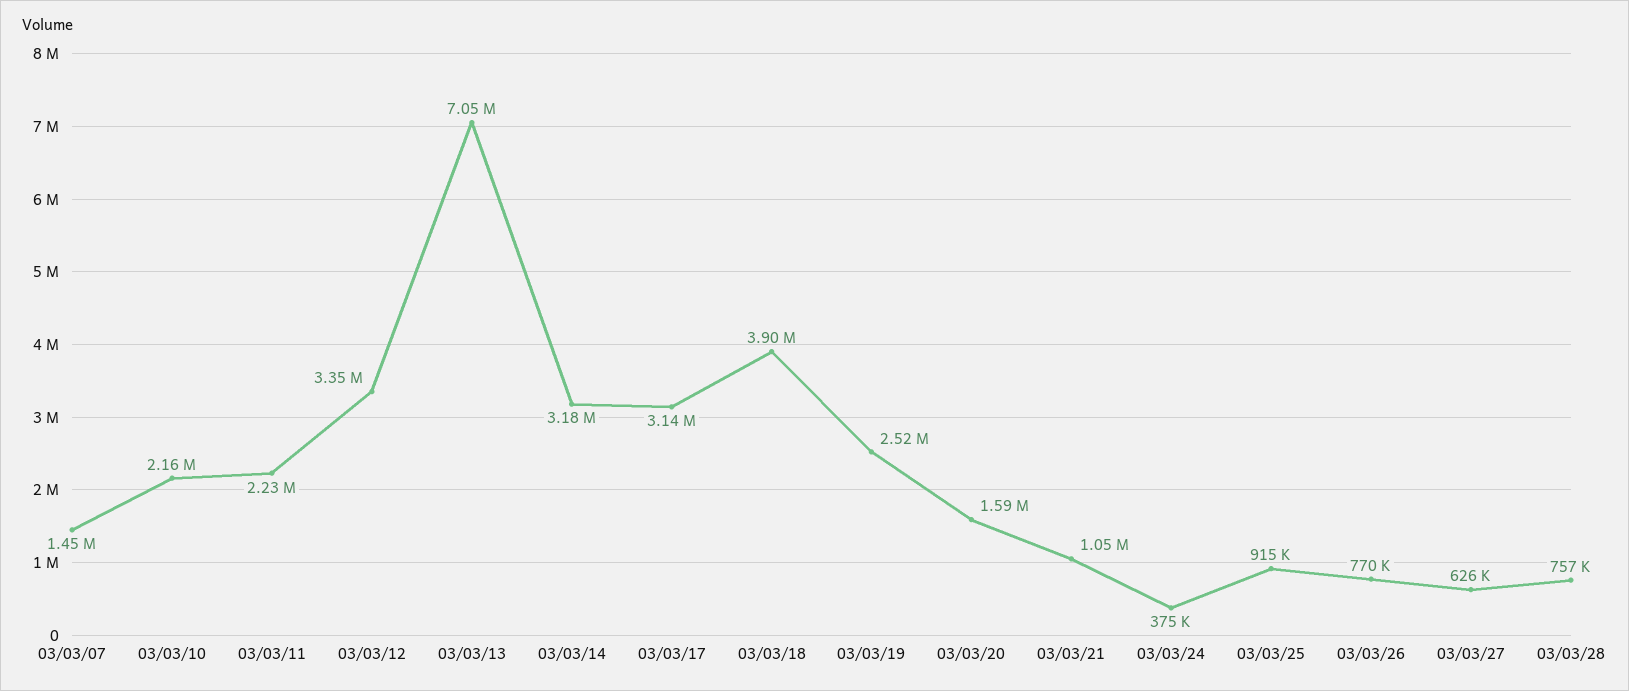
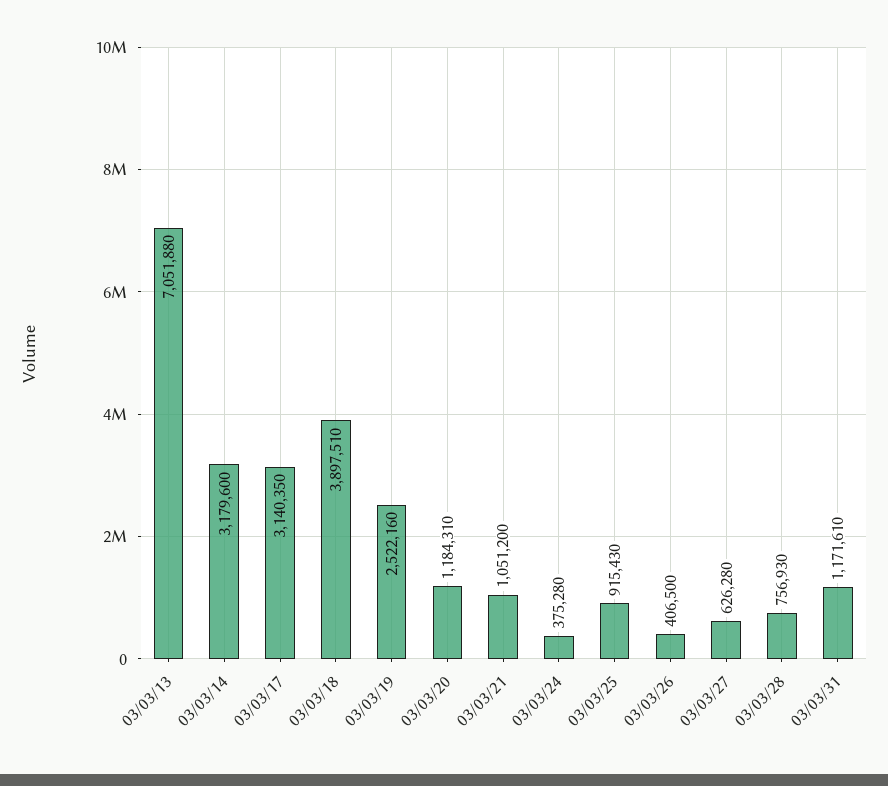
03/03/07: 1450000 -> none
03/03/10: 2160000 -> none
03/03/11: 2230000 -> none
03/03/12: 3350000 -> none
03/03/20: 1590000 -> 1184310
03/03/26: 770000 -> 406500
03/03/31: none -> 1171610

